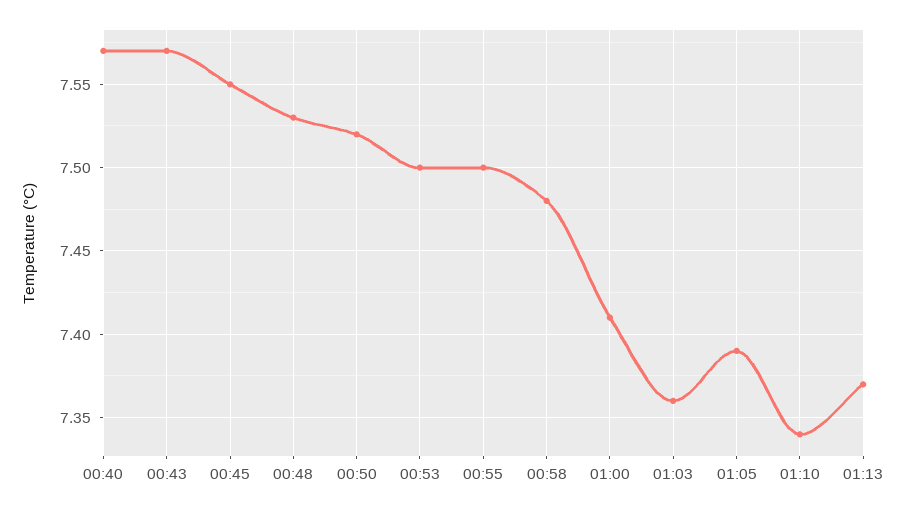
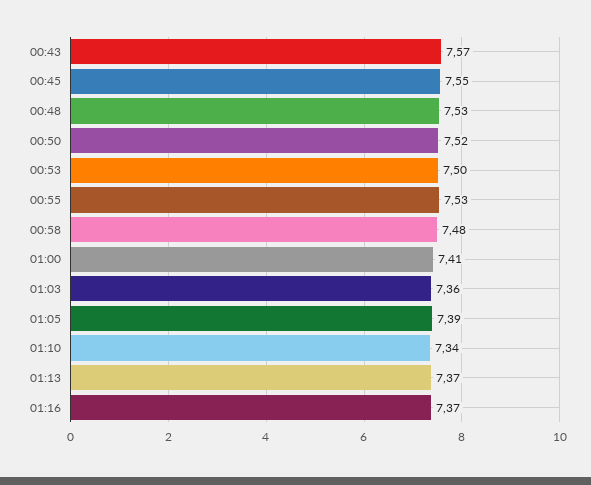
00:40: 7.57 -> none
00:55: 7.5 -> 7.53
01:16: none -> 7.37

